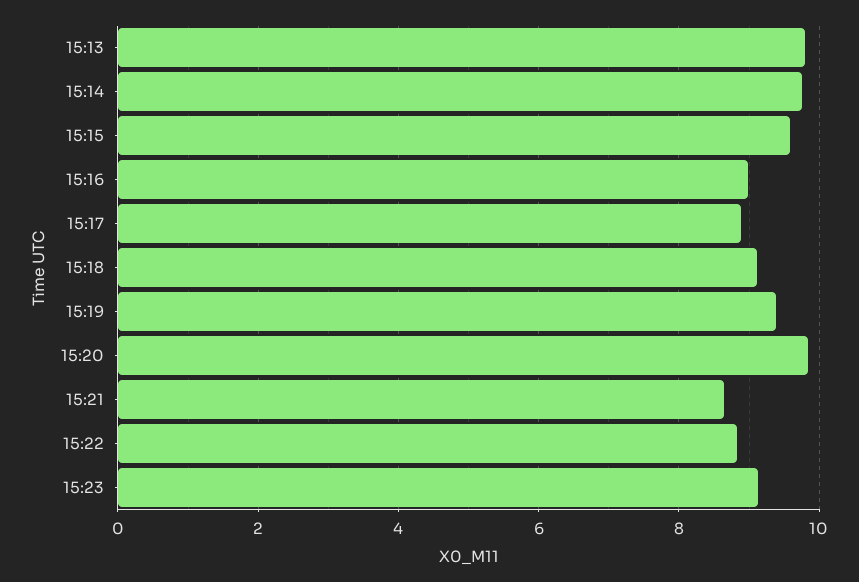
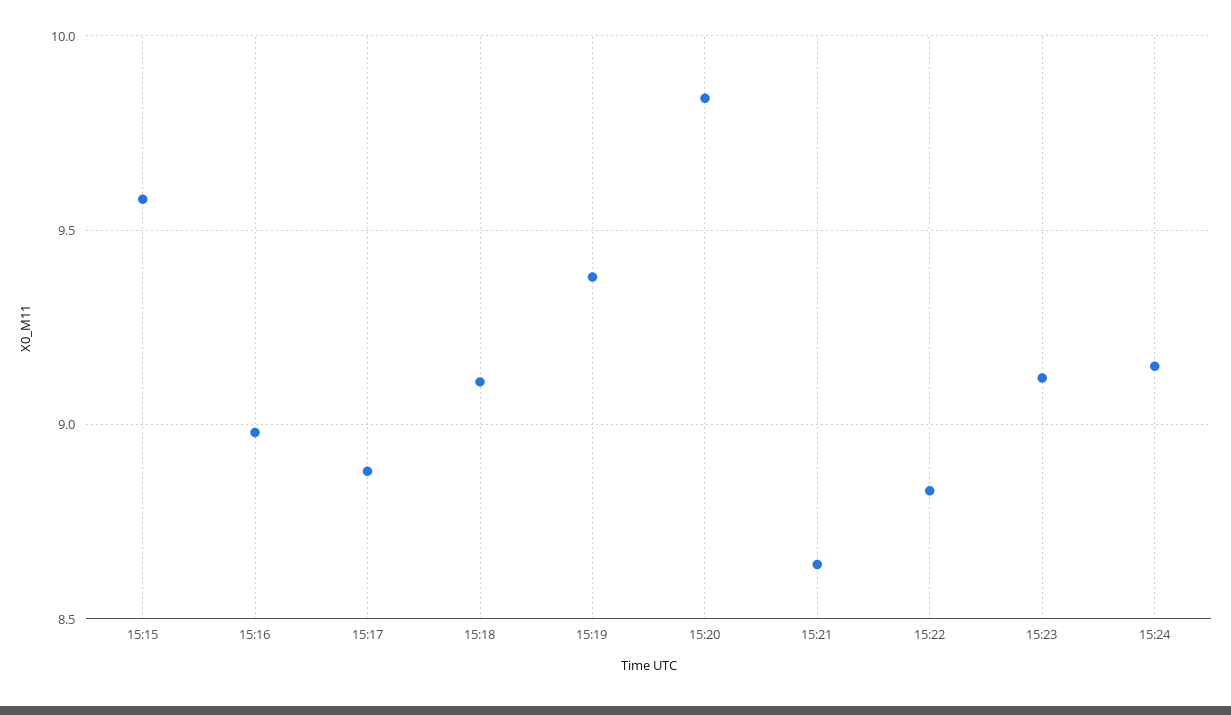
15:13: 9.8 -> none
15:14: 9.8 -> none
15:24: none -> 9.15

